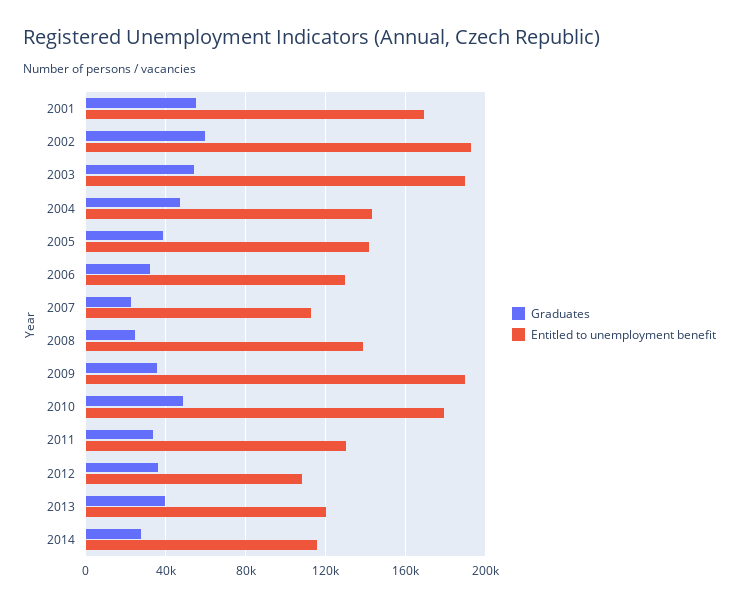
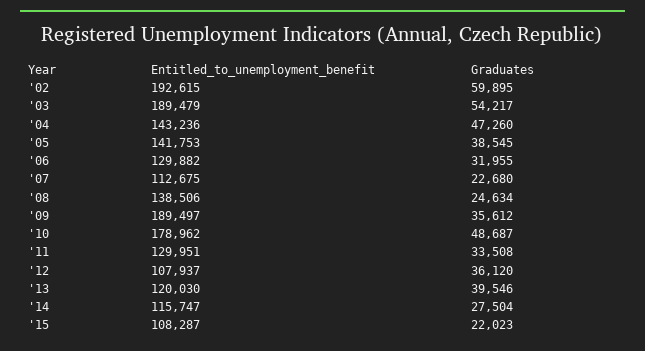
Graduates, 2001: 55000 -> none
Entitled to unemployment benefit, 2001: 170000 -> none
Entitled to unemployment benefit, '15: none -> 108287
Graduates, '15: none -> 22023

